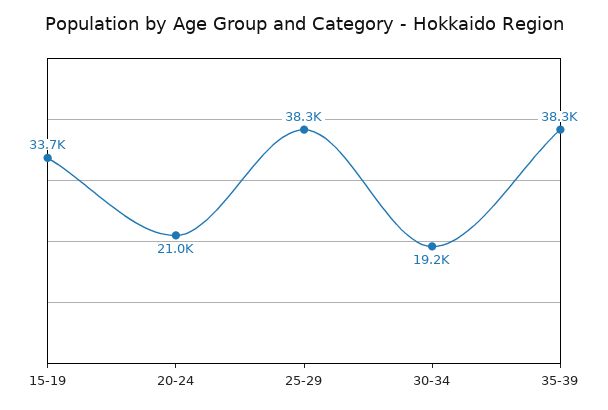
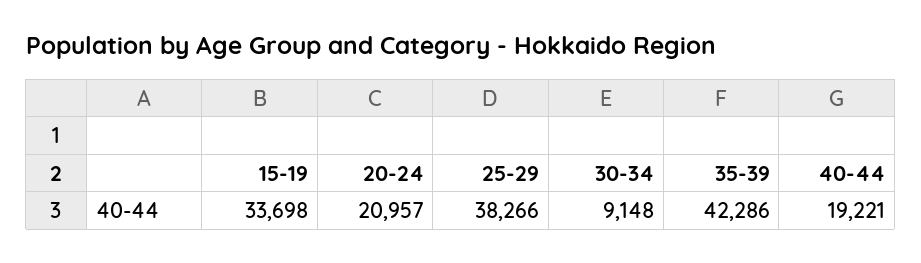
30-34: 19200 -> 9148
35-39: 38300 -> 42286
40-44: none -> 19221

